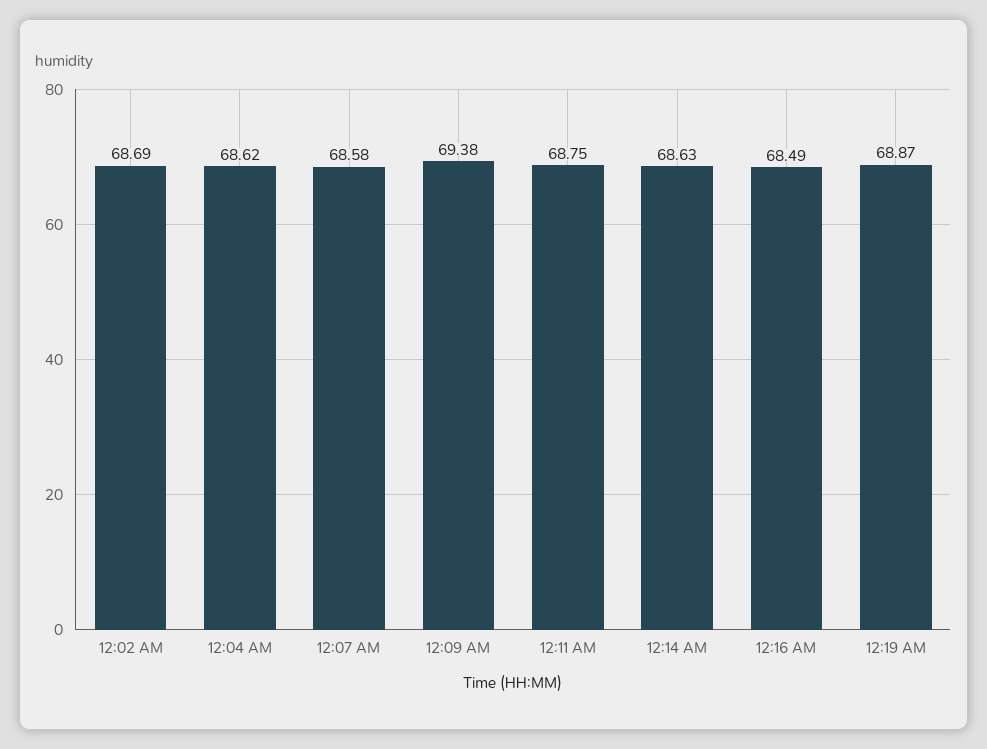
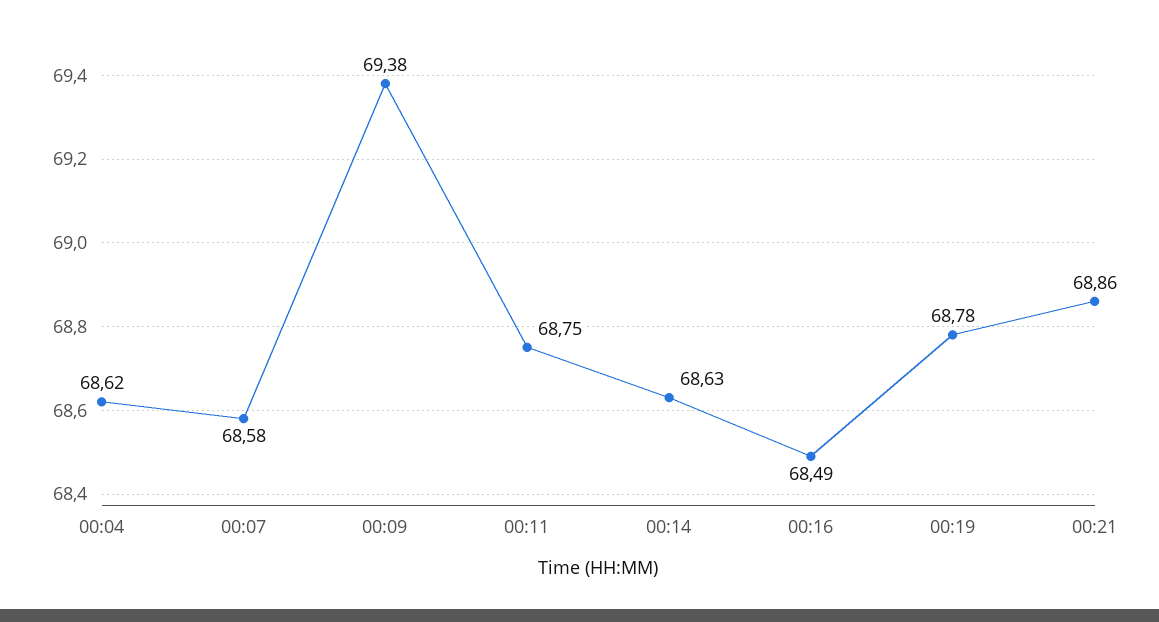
12:02 AM: 68.69 -> none
12:19 AM: 68.87 -> 68.78
00:21: none -> 68.86

